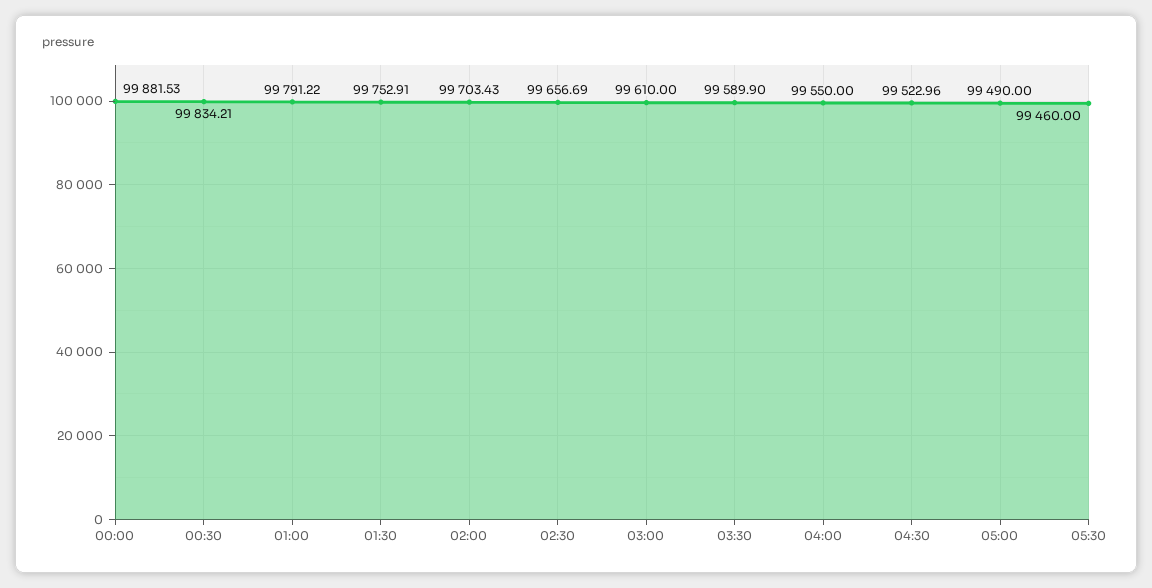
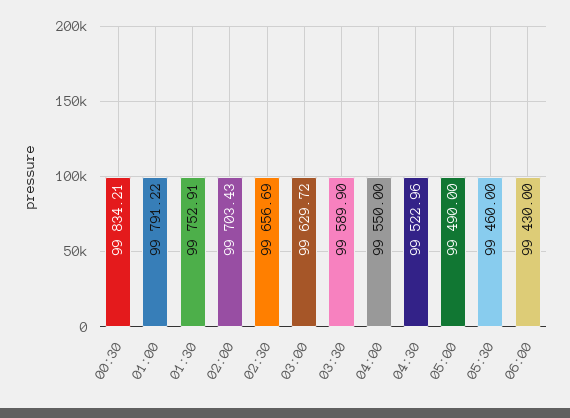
00:00: 99881.53 -> none
03:00: 99610 -> 99629.72
06:00: none -> 99430

